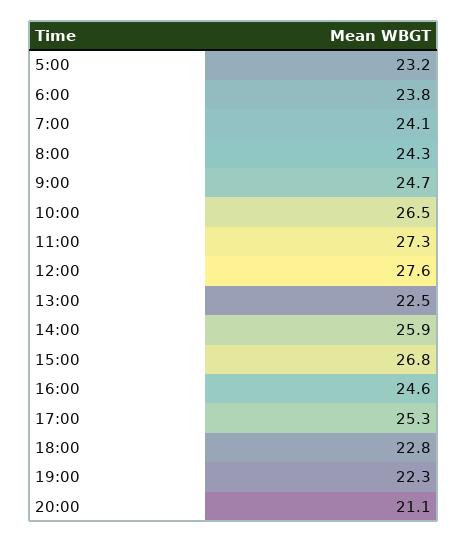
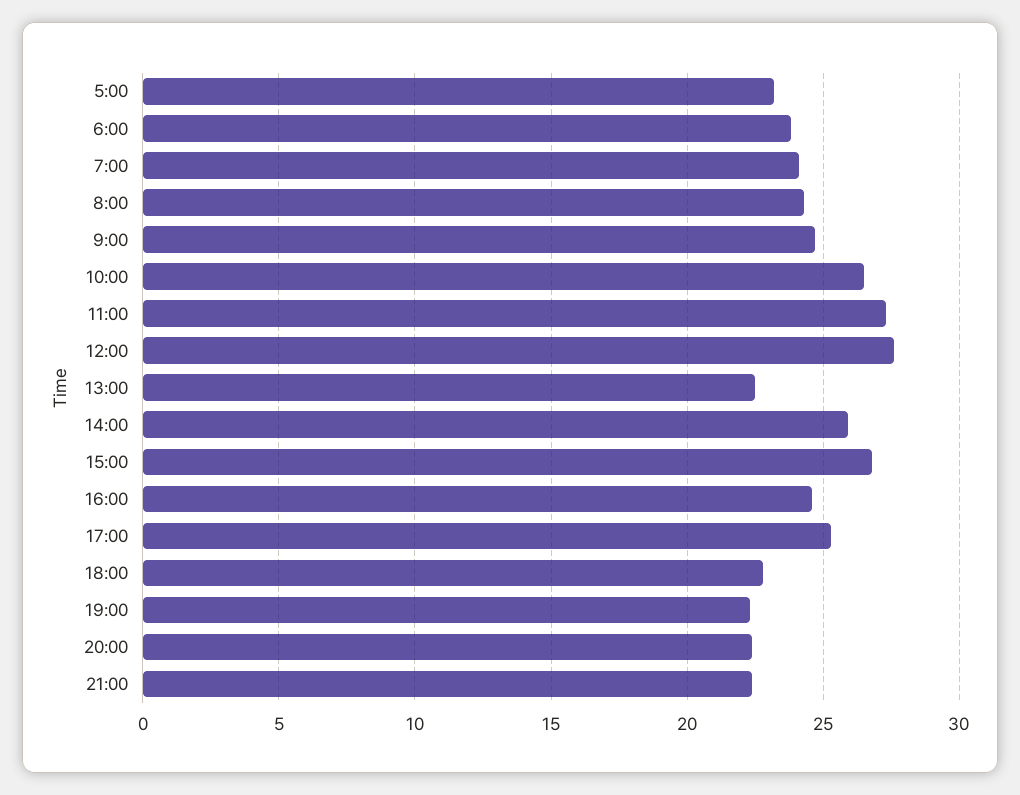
20:00: 21.1 -> 22.5
21:00: none -> 22.5

